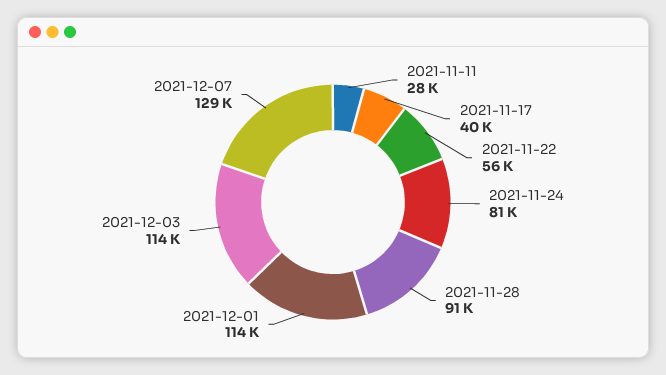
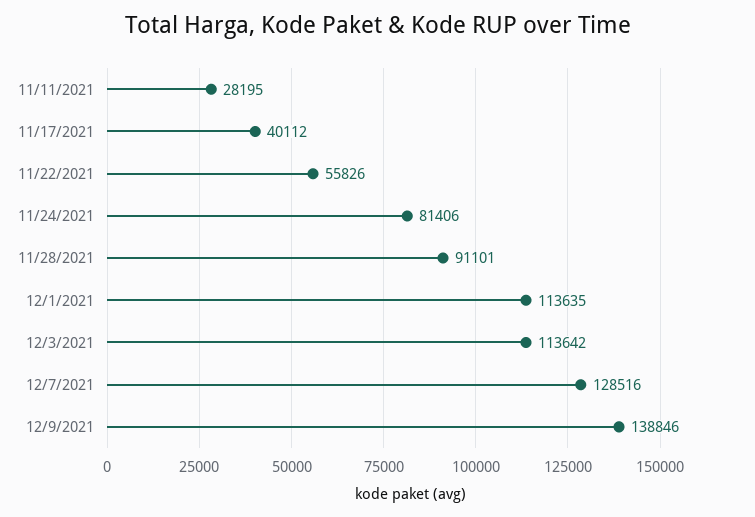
12/9/2021: none -> 138846

